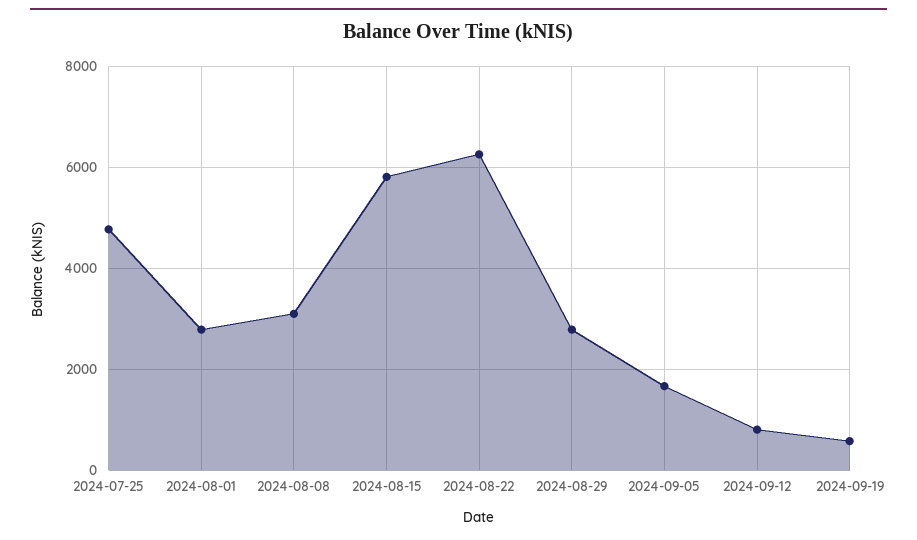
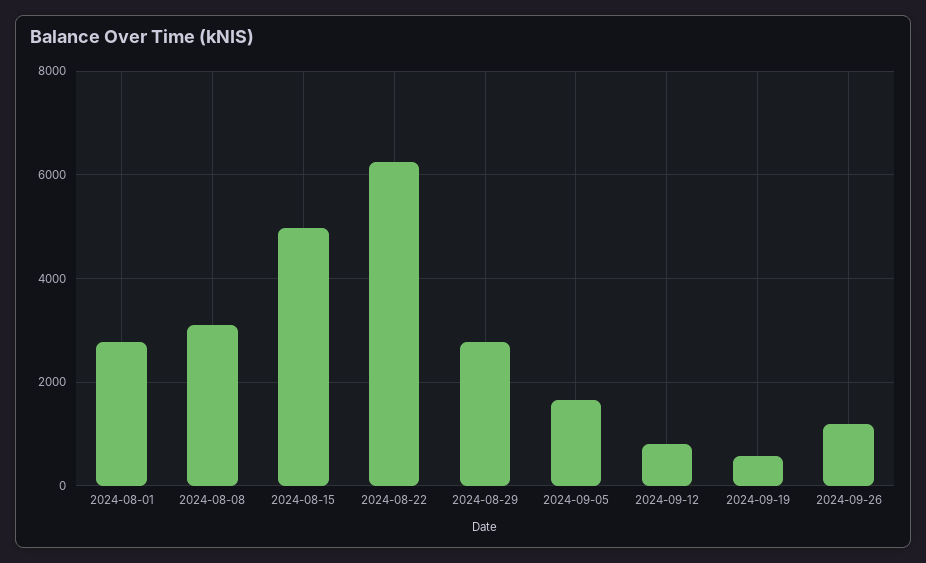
2024-07-25: 4800 -> none
2024-08-15: 5800 -> 5000
2024-09-26: none -> 1200

